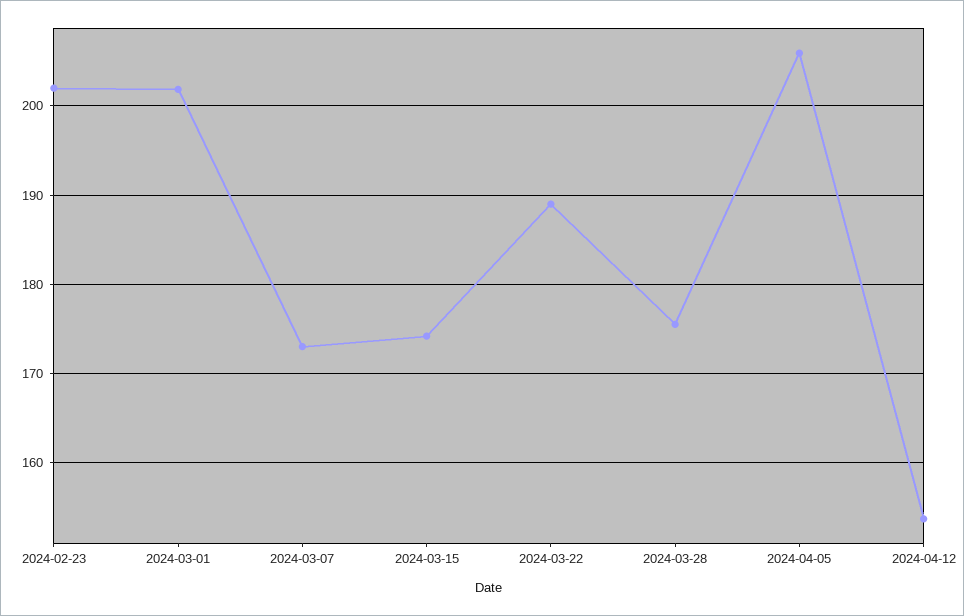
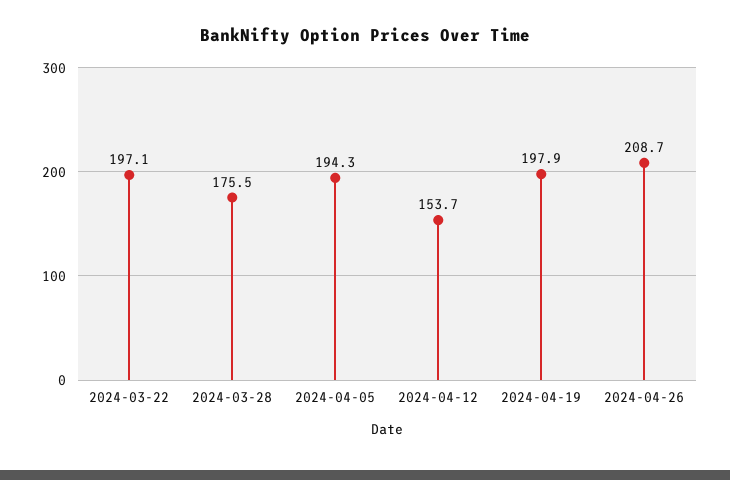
2024-02-23: 202 -> none
2024-03-01: 202 -> none
2024-03-07: 173 -> none
2024-03-15: 174 -> none
2024-03-22: 189 -> 197.1
2024-04-05: 206 -> 194.3
2024-04-19: none -> 197.9
2024-04-26: none -> 208.7

